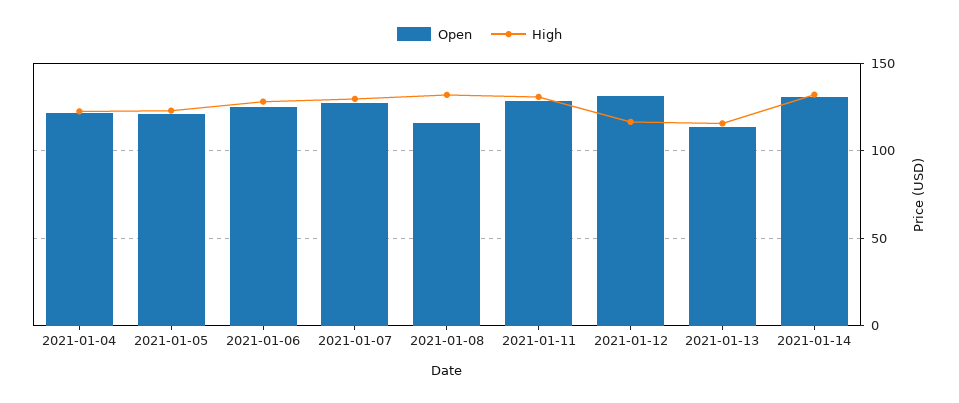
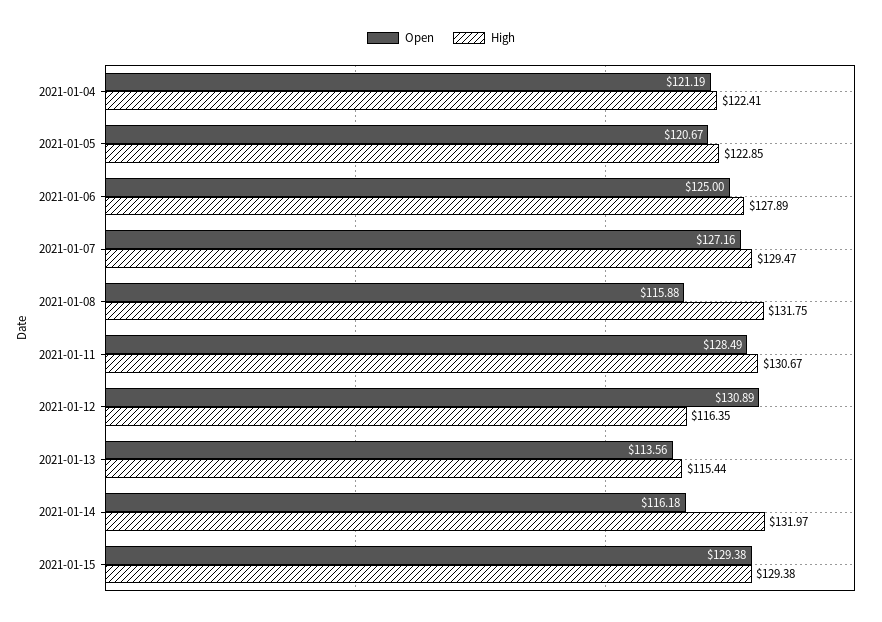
Open, 2021-01-14: 130 -> 116.18
Open, 2021-01-15: none -> 129.38
High, 2021-01-15: none -> 129.38

